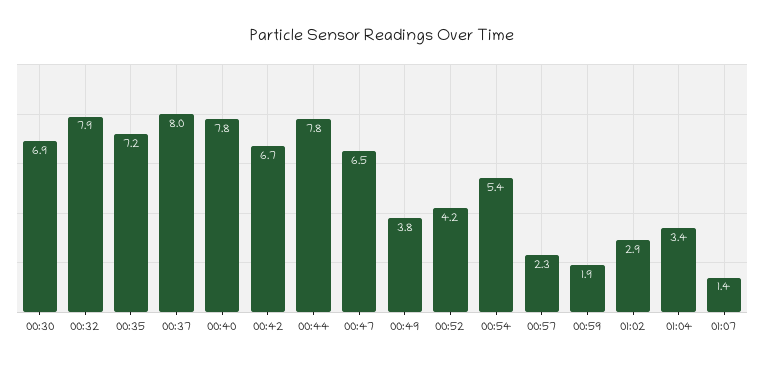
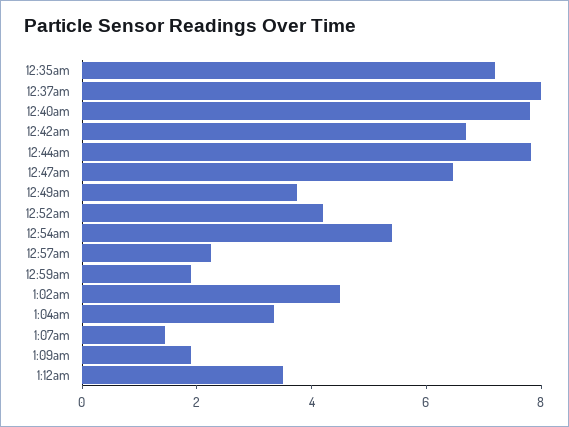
00:30: 6.9 -> none
00:32: 7.9 -> none
01:02: 2.9 -> 4.5
1:09am: none -> 2
1:12am: none -> 3.5

